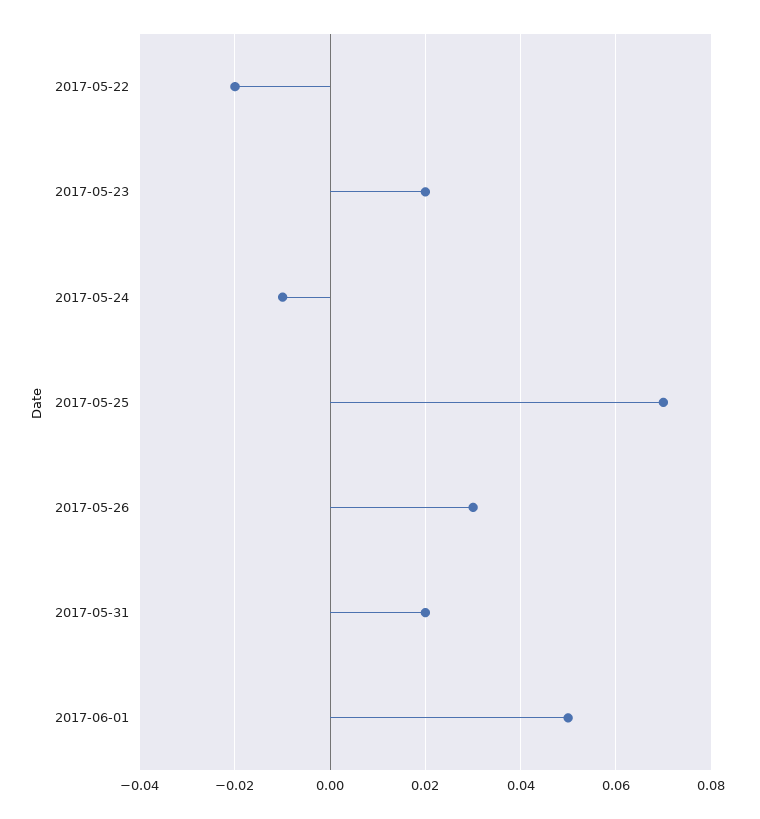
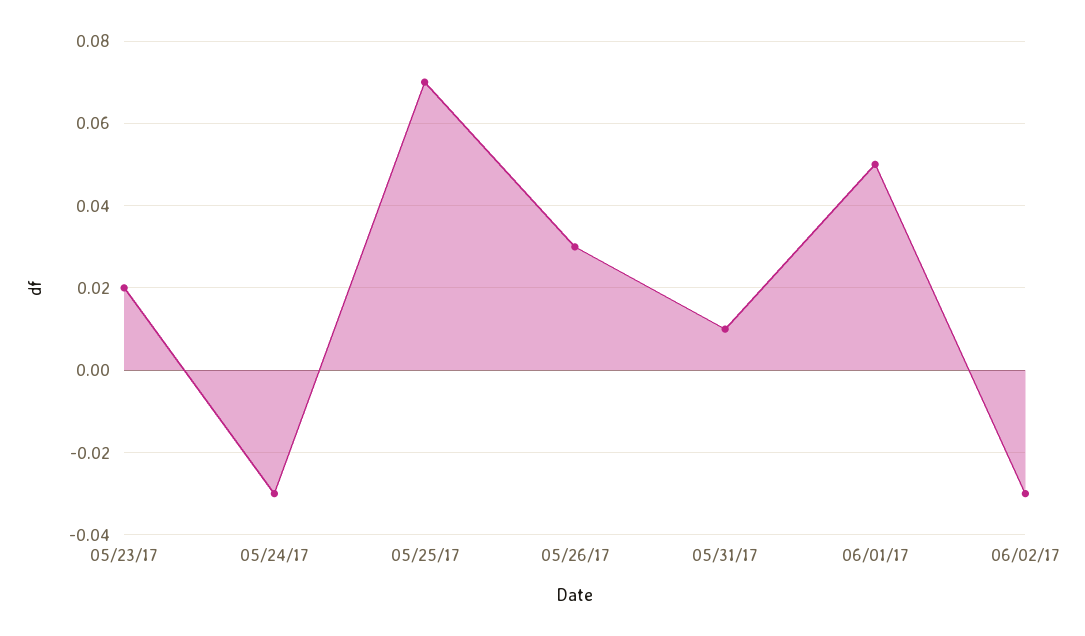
2017-05-22: -0.02 -> none
2017-05-24: -0.01 -> -0.03
2017-05-31: 0.02 -> 0.01
06/02/17: none -> -0.03

